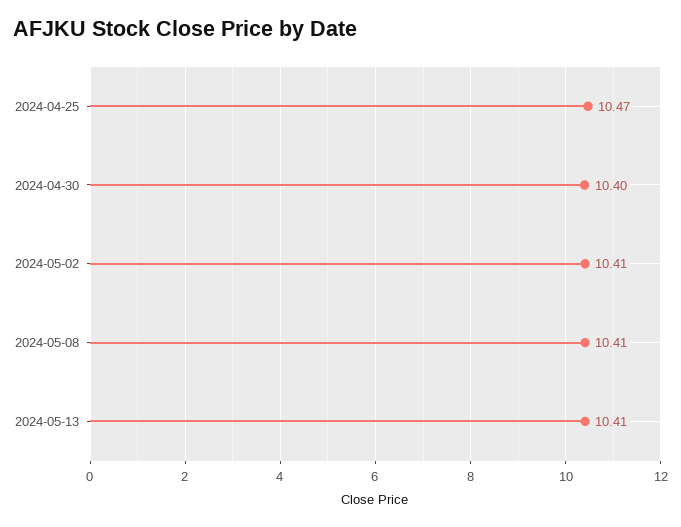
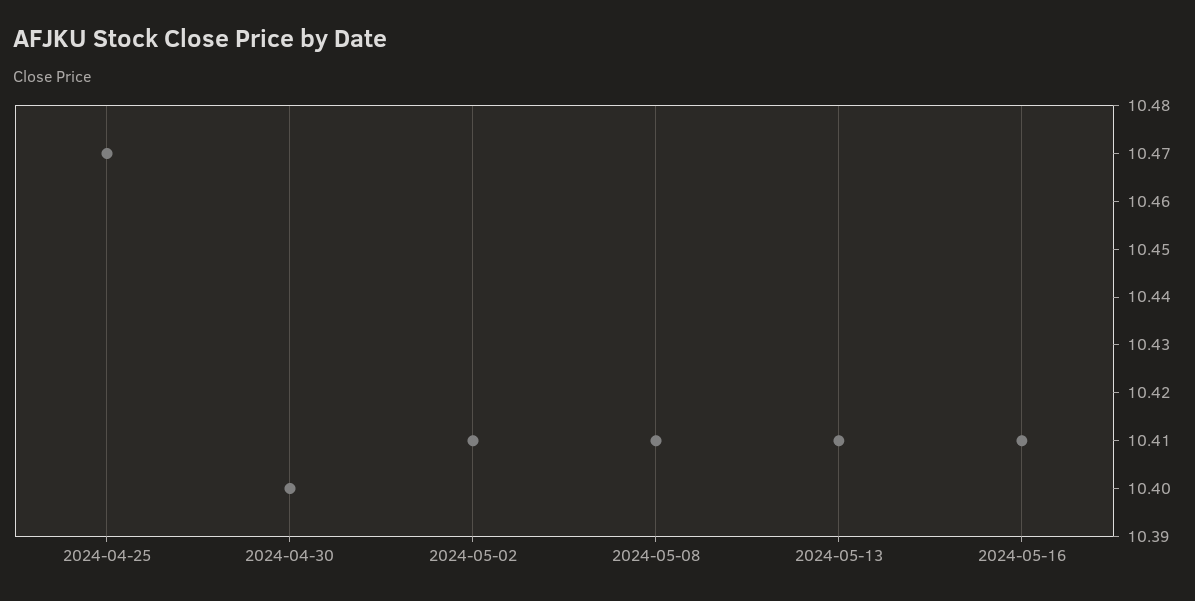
2024-05-16: none -> 10.41

